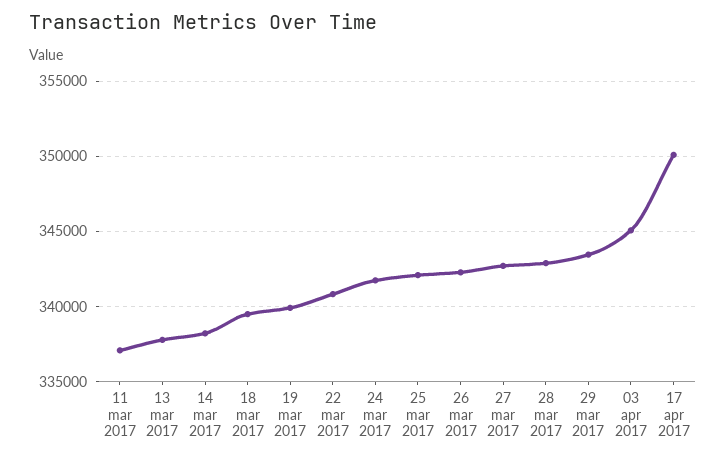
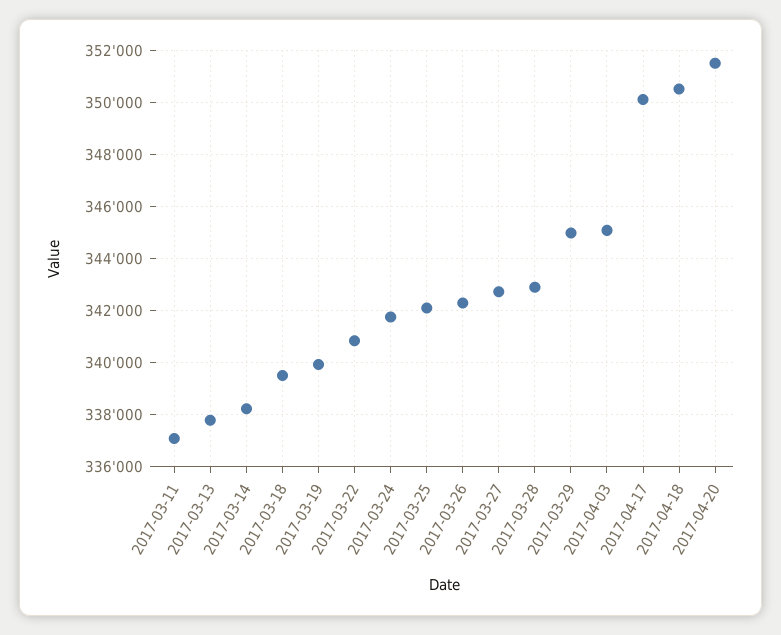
29 mar 2017: 343500 -> 345000
2017-04-18: none -> 350500
2017-04-20: none -> 351500

